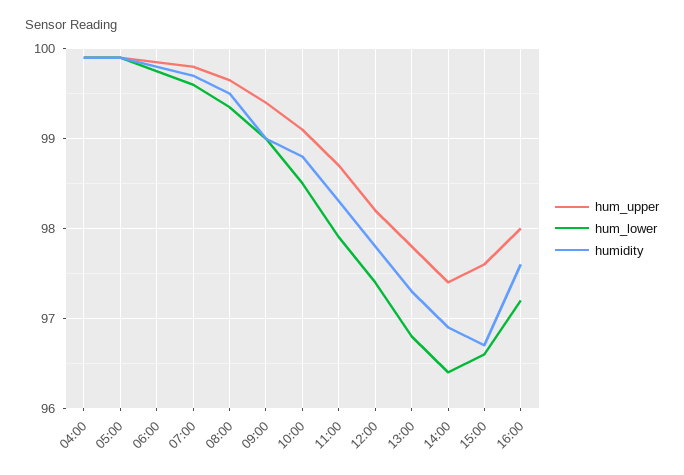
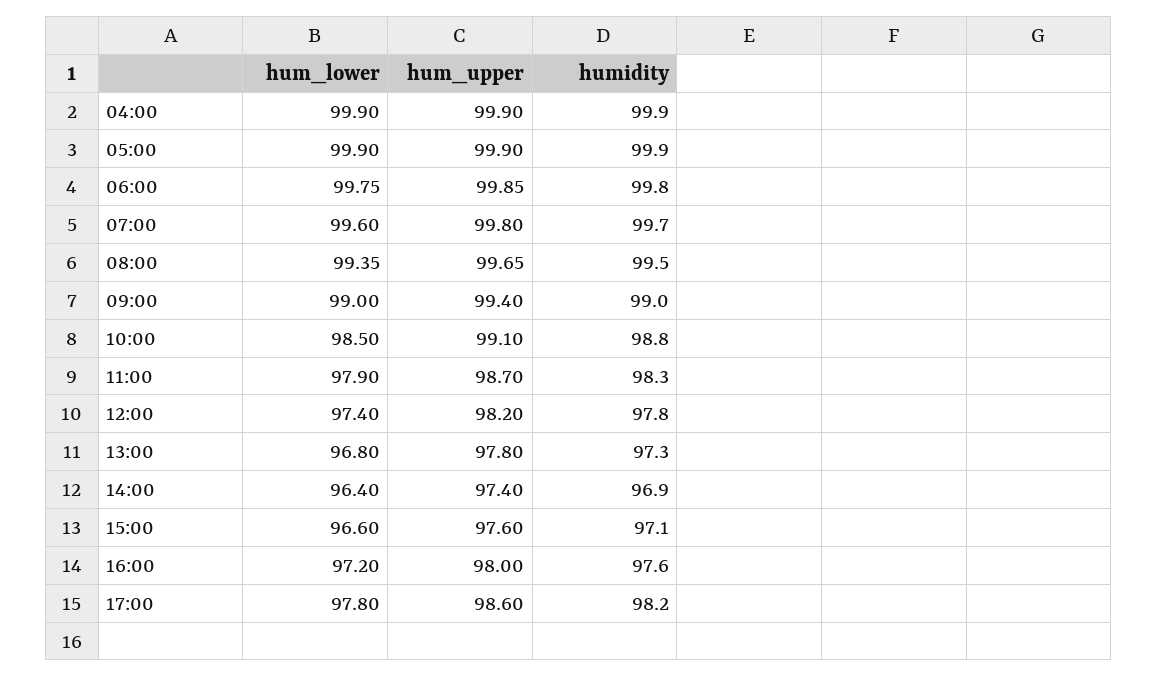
humidity, 15:00: 96.7 -> 97.1
hum_lower, 17:00: none -> 97.8
hum_upper, 17:00: none -> 98.6
humidity, 17:00: none -> 98.2

